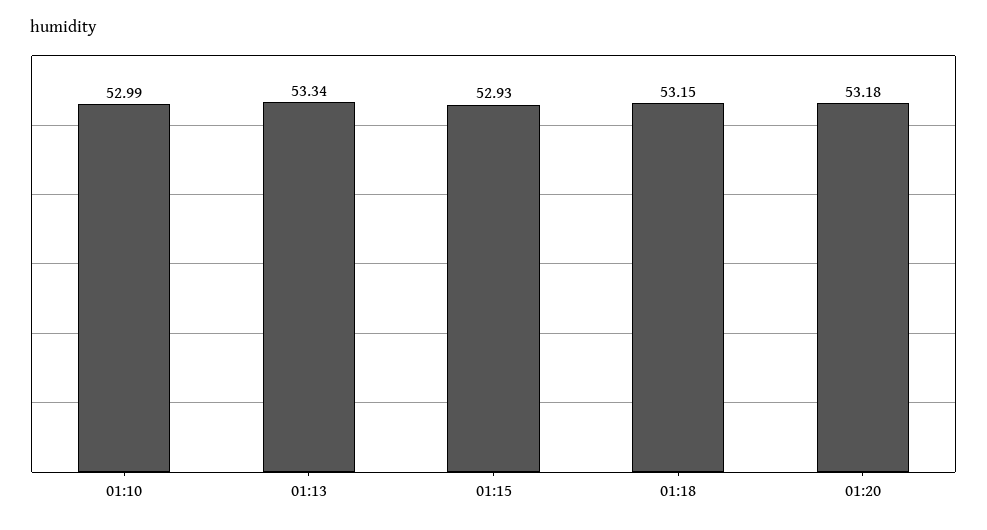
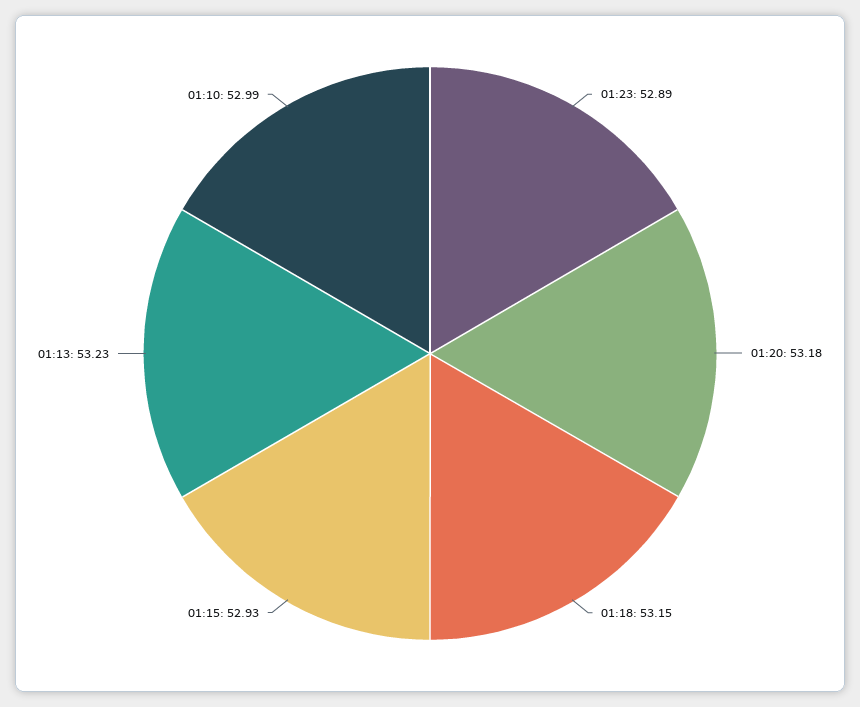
01:13: 53.34 -> 53.23
01:23: none -> 52.89

